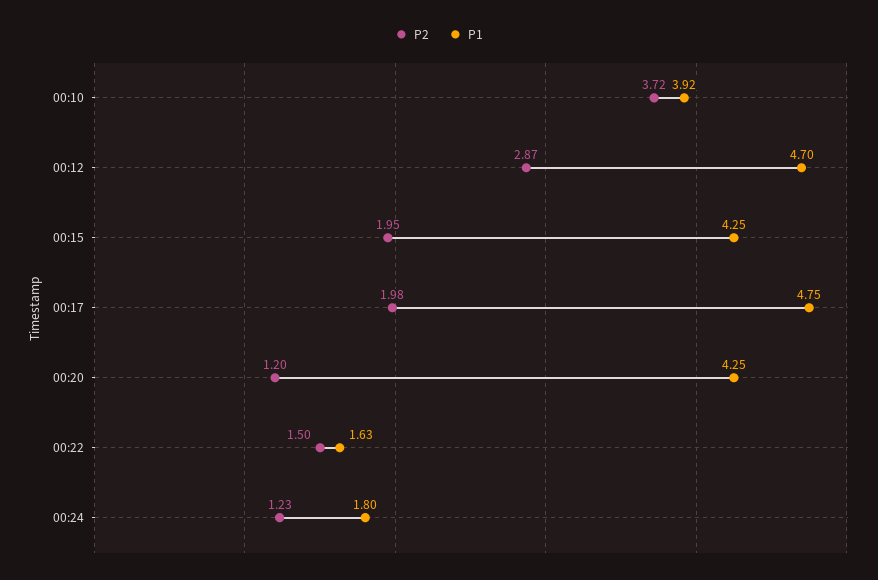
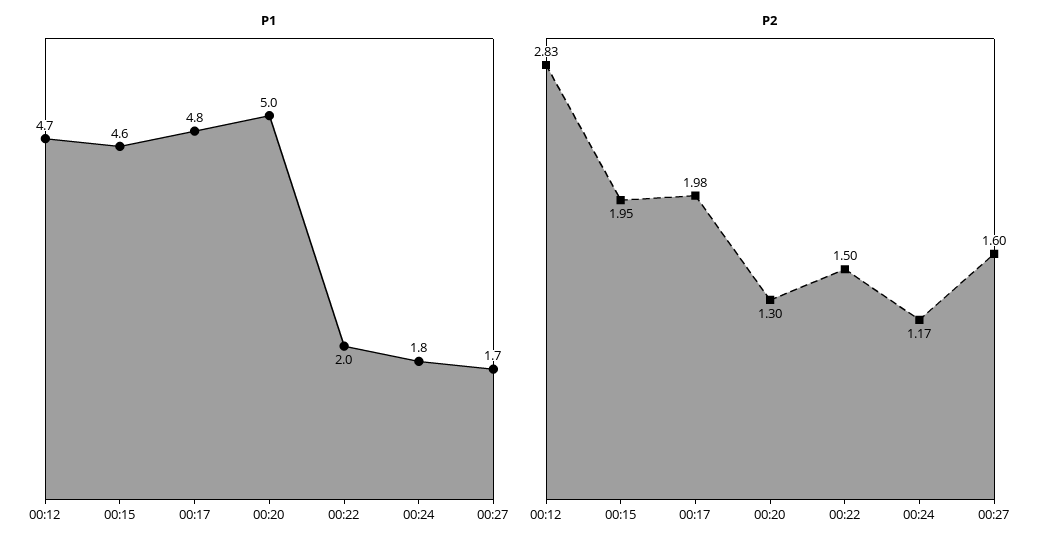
P2, 00:10: 3.72 -> none
P1, 00:10: 3.92 -> none
P2, 00:12: 2.87 -> 2.83
P1, 00:15: 4.25 -> 4.6
P2, 00:20: 1.2 -> 1.3
P1, 00:20: 4.25 -> 5
P1, 00:22: 1.63 -> 2
P2, 00:24: 1.23 -> 1.17
P1, 00:27: none -> 1.7
P2, 00:27: none -> 1.6

